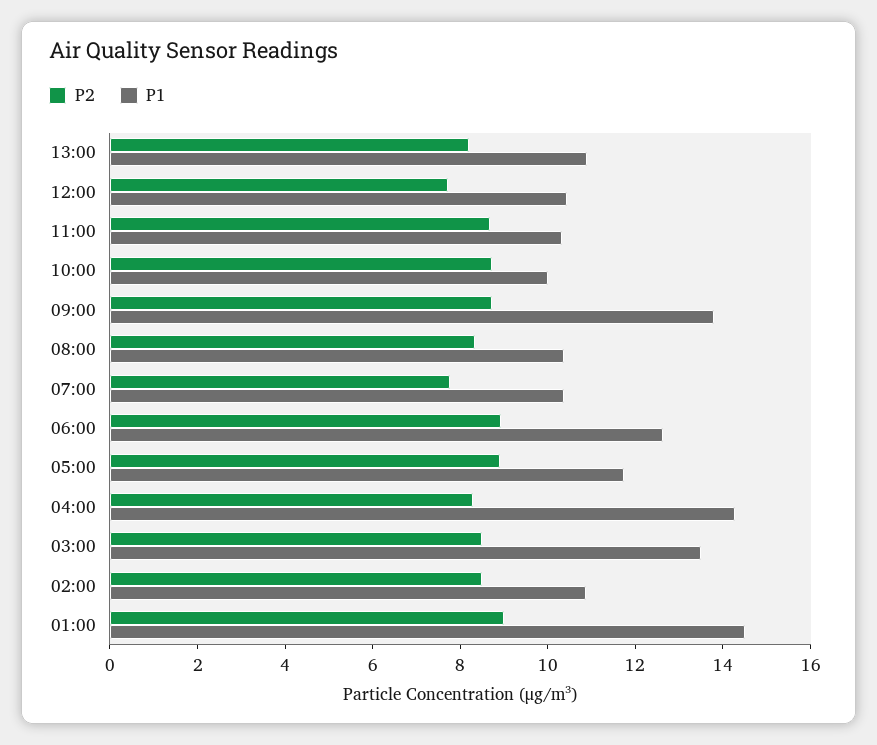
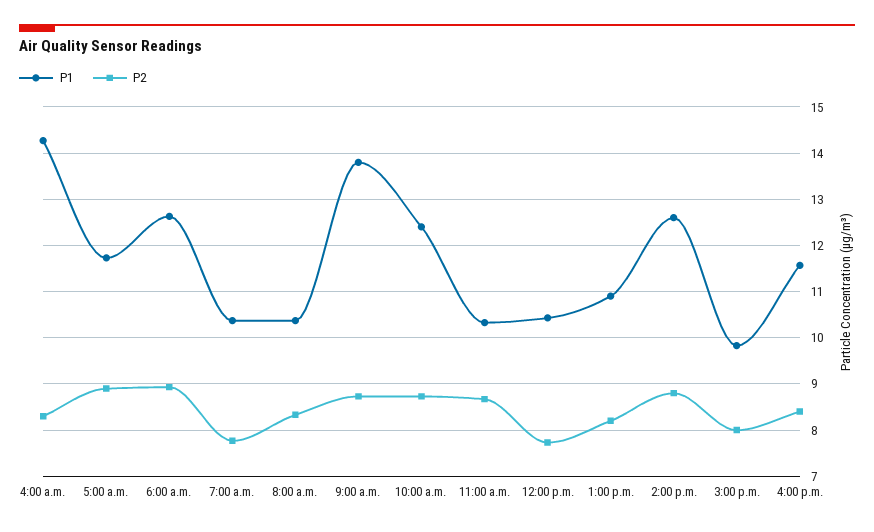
P1, 10:00: 10 -> 12.4
P2, 03:00: 8.5 -> none
P1, 03:00: 13.5 -> none
P2, 02:00: 8.5 -> none
P1, 02:00: 11 -> none
P2, 01:00: 9 -> none
P1, 01:00: 14.5 -> none
P1, 2:00 p.m.: none -> 12.6
P2, 2:00 p.m.: none -> 8.8
P1, 3:00 p.m.: none -> 9.8
P2, 3:00 p.m.: none -> 8
P1, 4:00 p.m.: none -> 11.6
P2, 4:00 p.m.: none -> 8.4

